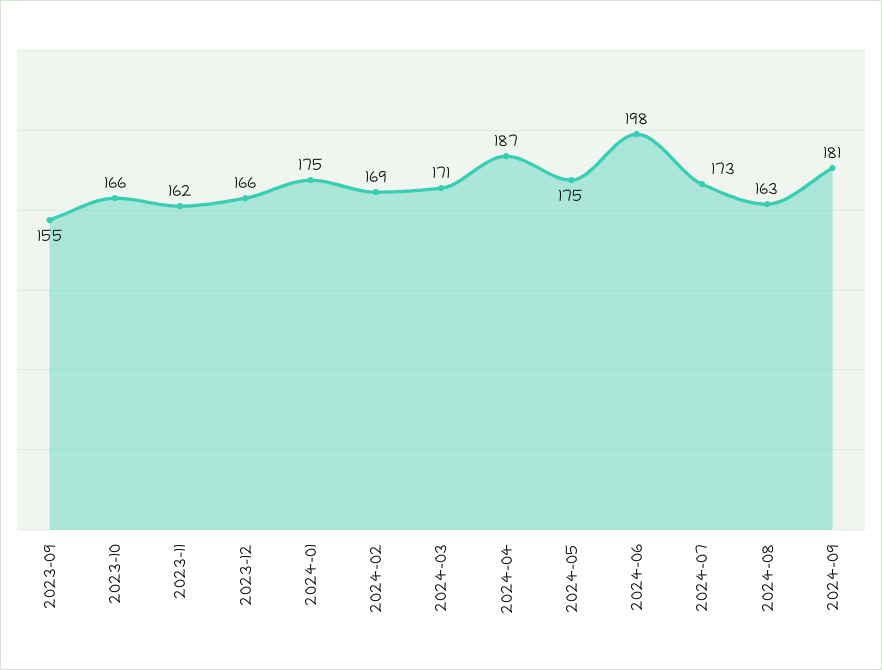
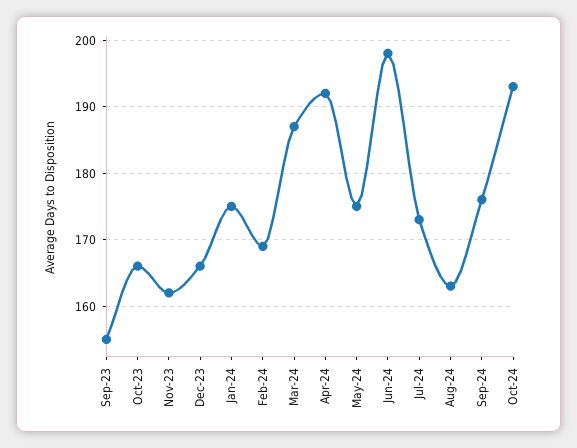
2024-03: 171 -> 187
2024-04: 187 -> 192
2024-09: 181 -> 176
Oct-24: none -> 193

